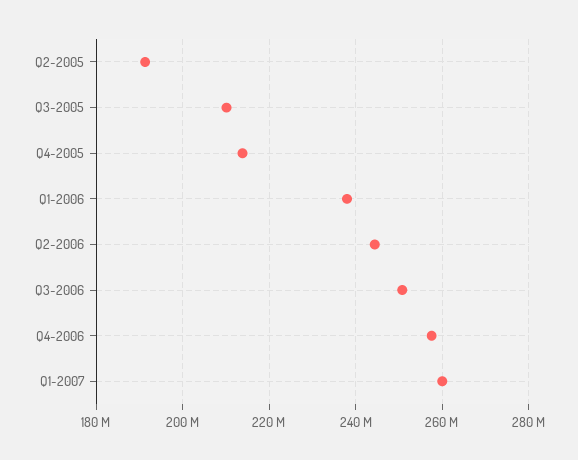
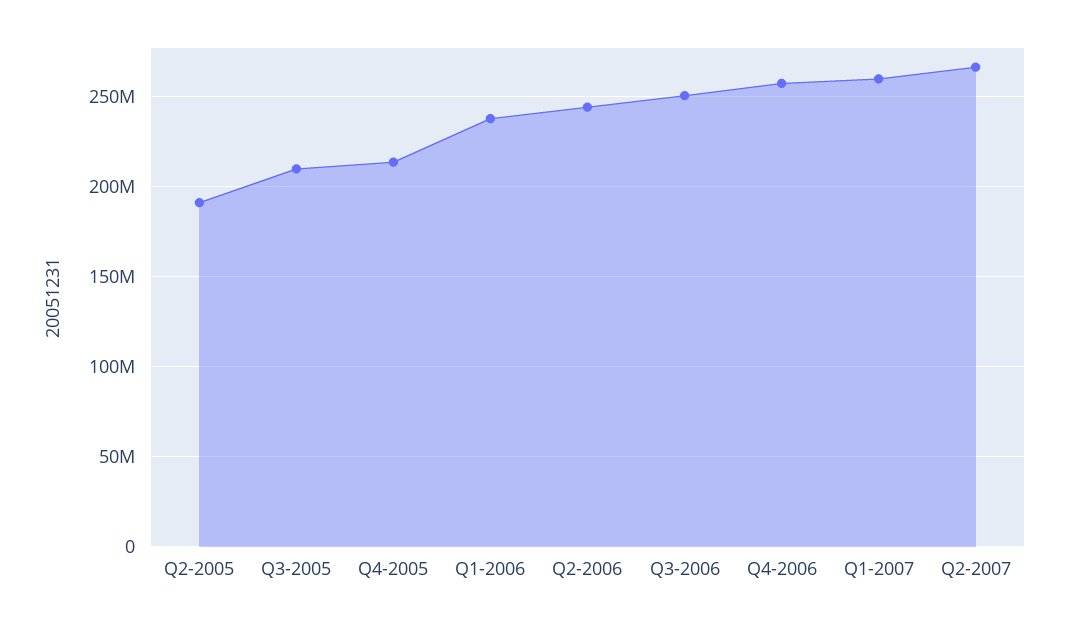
Q2-2007: none -> 265000000

